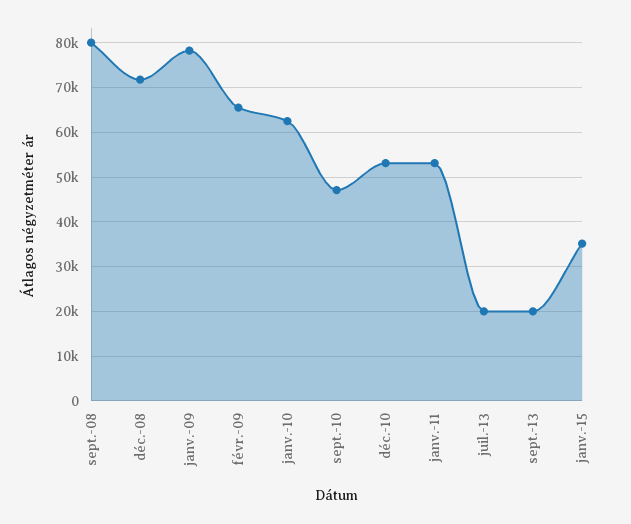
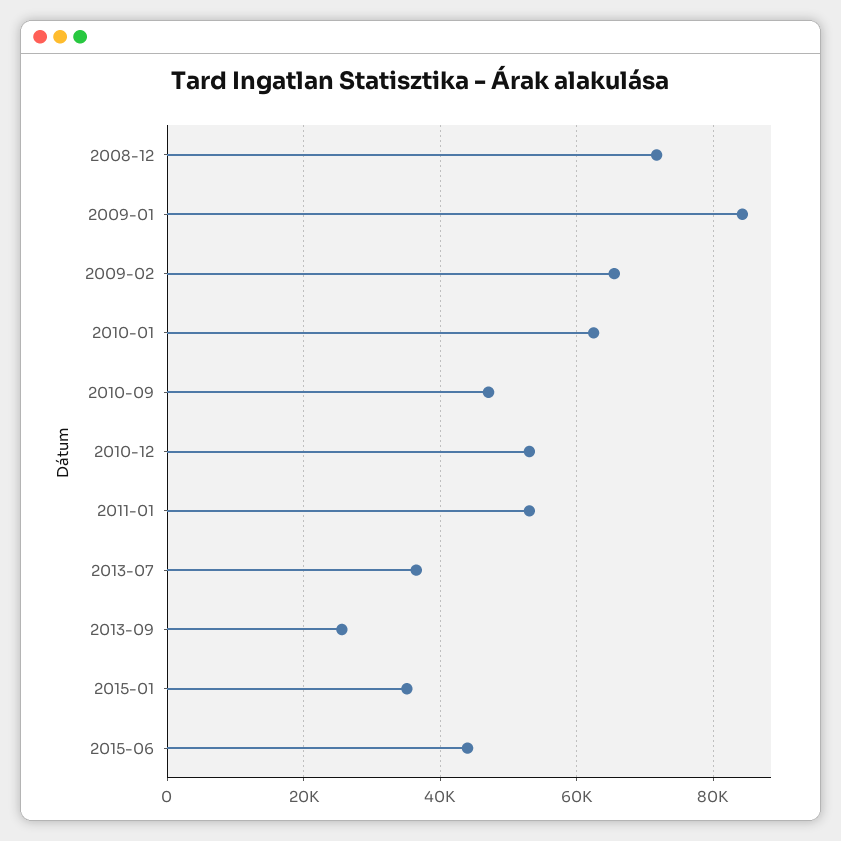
sept.-08: 80000 -> none
janv.-09: 78000 -> 84000
juil.-13: 20000 -> 36000
sept.-13: 20000 -> 26000
2015-06: none -> 44000

